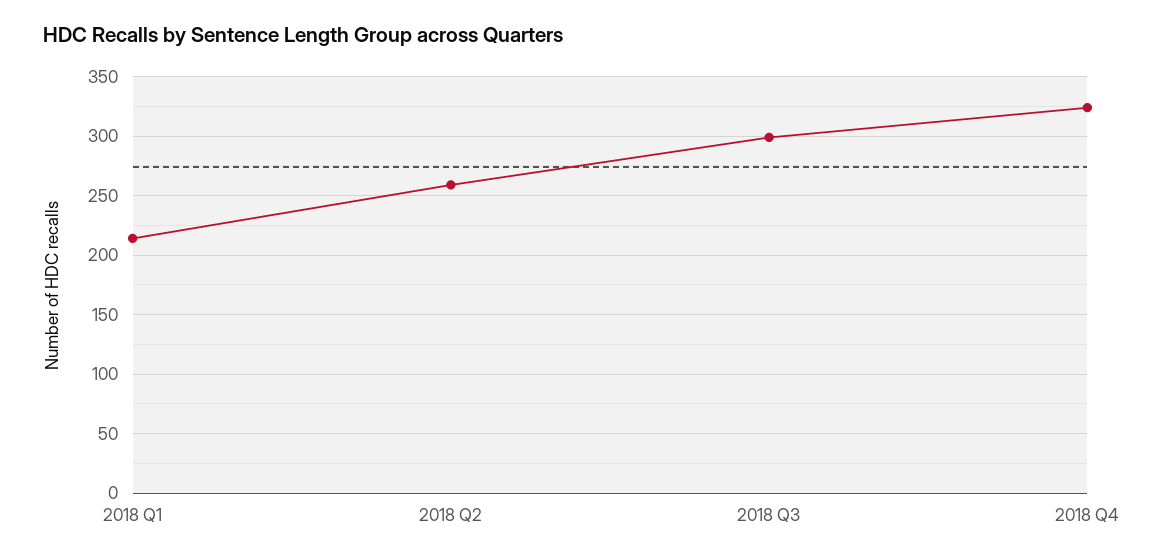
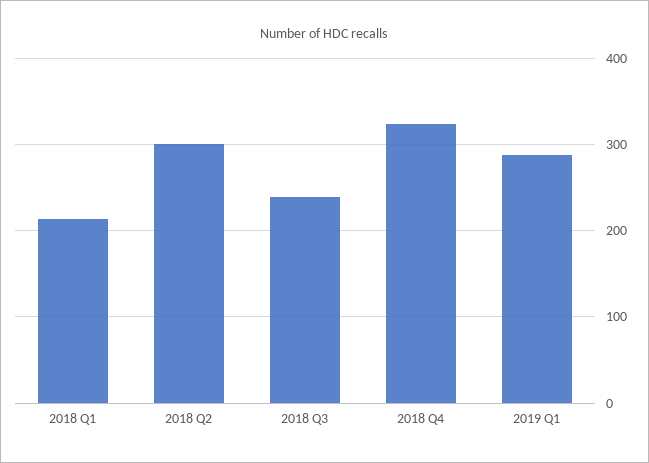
2018 Q2: 260 -> 300
2018 Q3: 300 -> 240
2019 Q1: none -> 290

